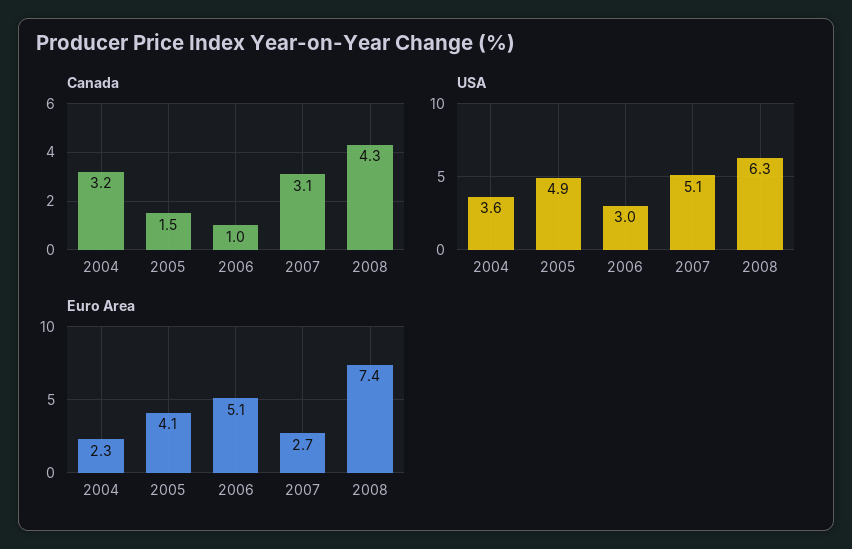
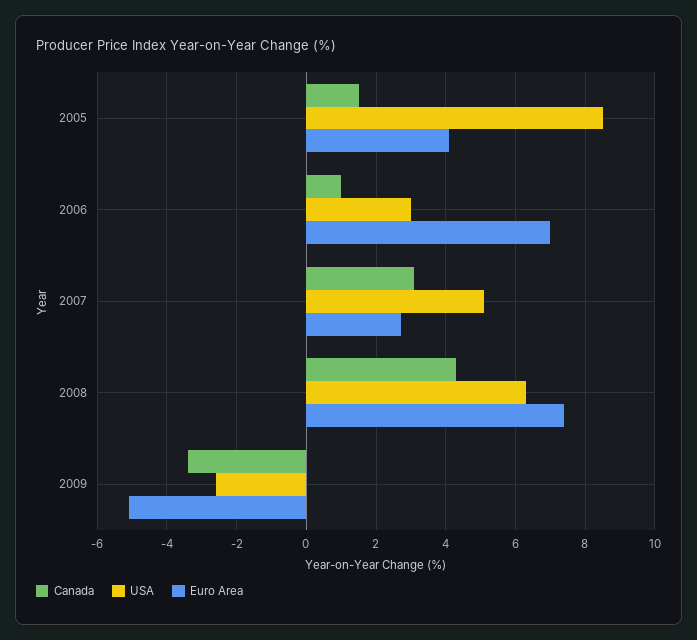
Canada, 2004: 3.2 -> none
USA, 2004: 3.6 -> none
USA, 2005: 4.9 -> 8.5
Euro Area, 2004: 2.3 -> none
Euro Area, 2006: 5.1 -> 7
Canada, 2009: none -> -3.5
USA, 2009: none -> -2.5
Euro Area, 2009: none -> -5

